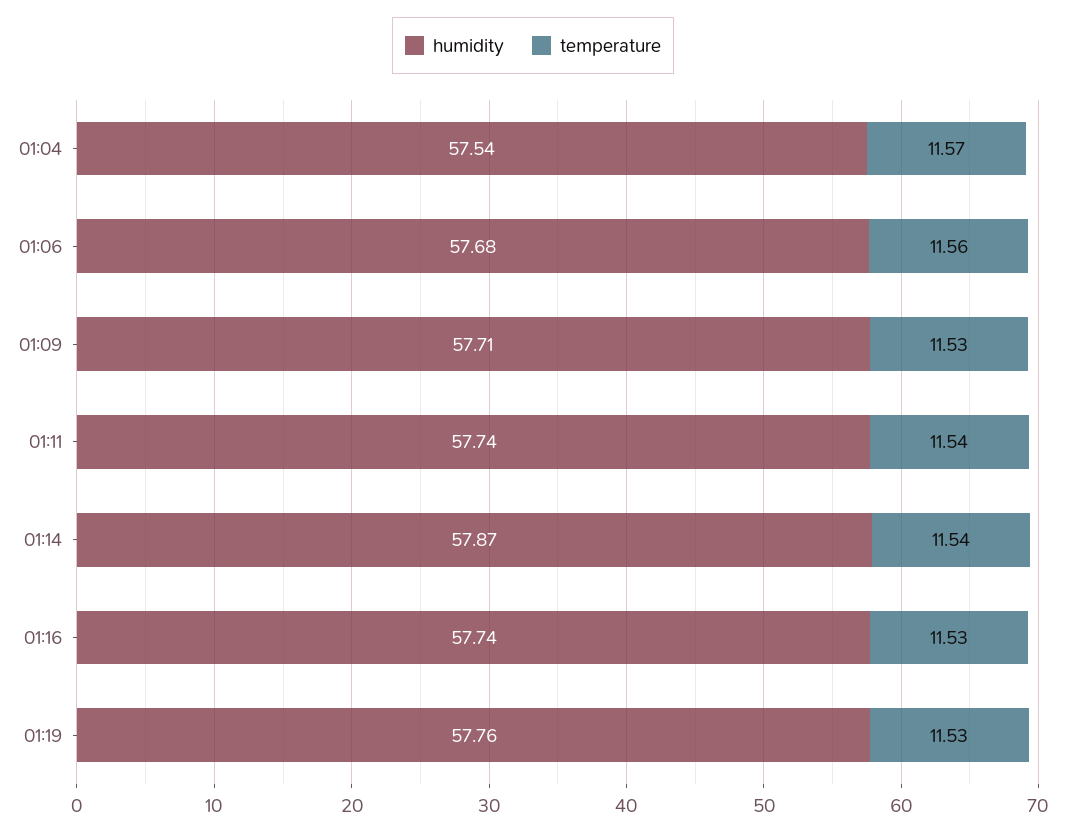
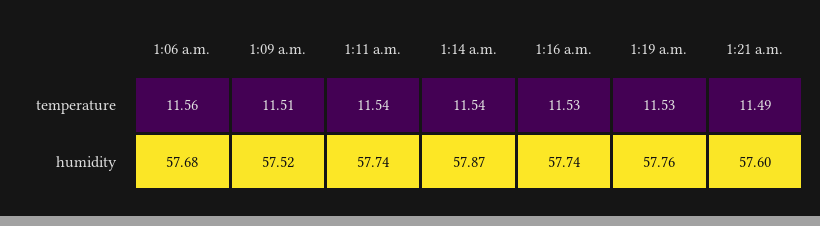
humidity, 01:04: 57.54 -> none
temperature, 01:04: 11.57 -> none
humidity, 01:09: 57.71 -> 57.52
temperature, 01:09: 11.53 -> 11.51
temperature, 1:21 a.m.: none -> 11.49
humidity, 1:21 a.m.: none -> 57.6

